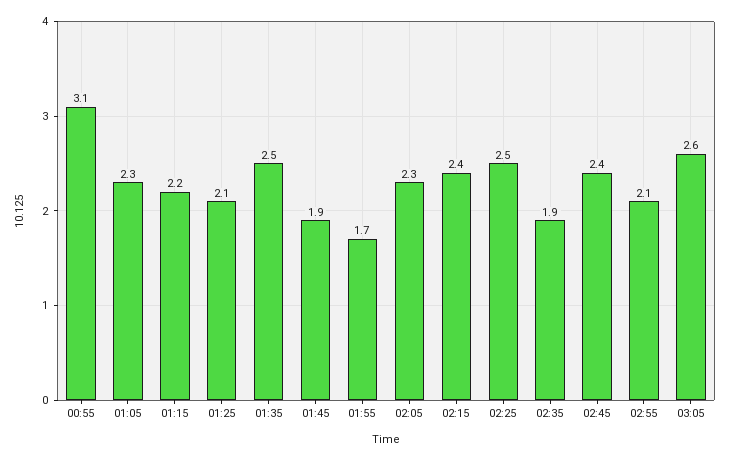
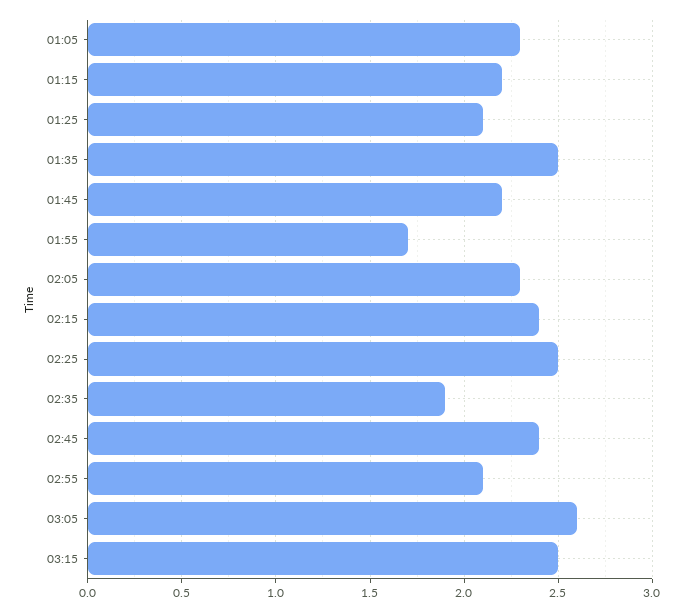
00:55: 3.1 -> none
01:45: 1.9 -> 2.2
03:15: none -> 2.5

